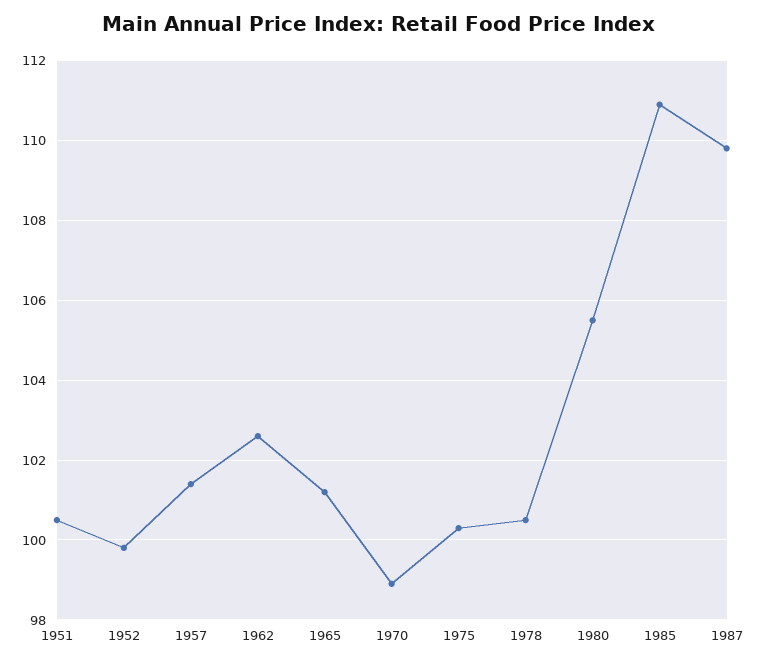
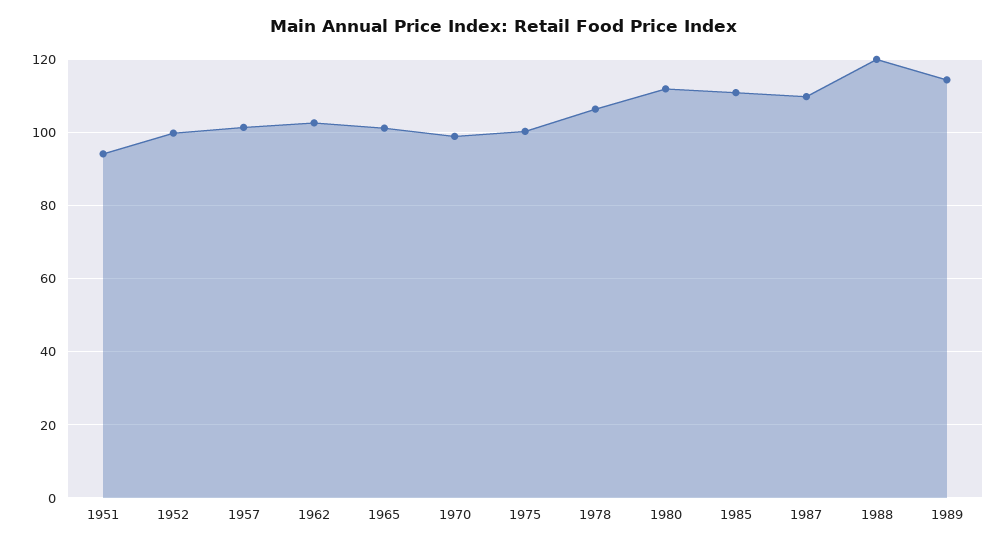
1951: 100.5 -> 94
1978: 100.5 -> 106
1980: 105.5 -> 112
1988: none -> 120
1989: none -> 114

